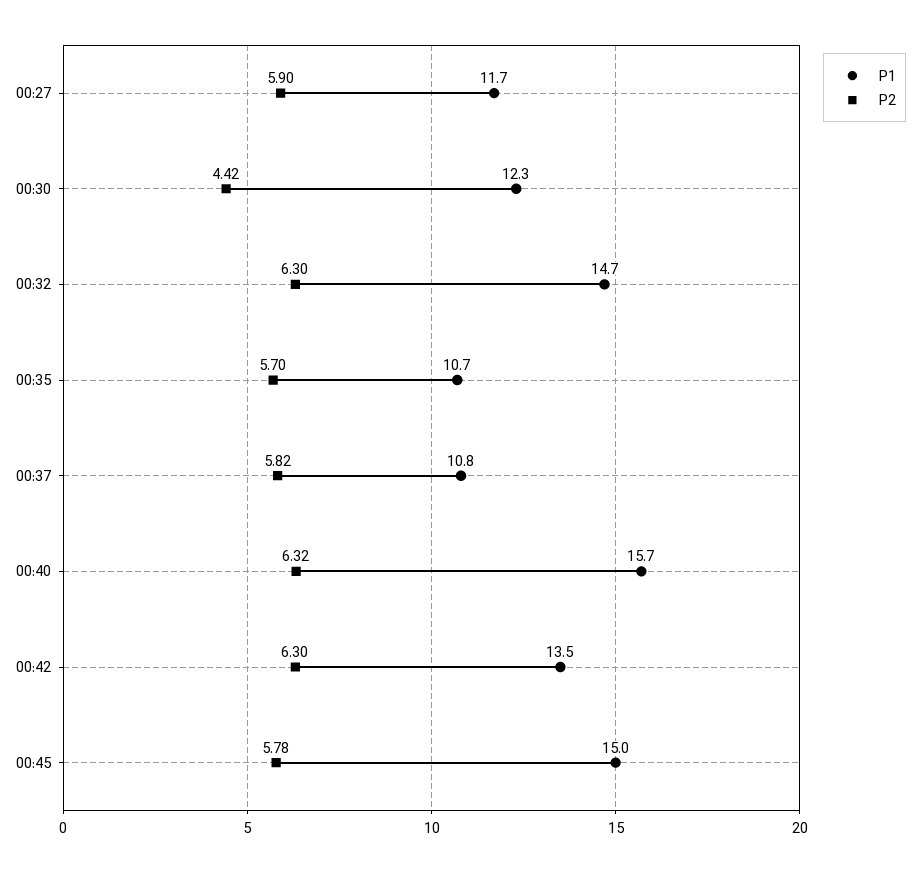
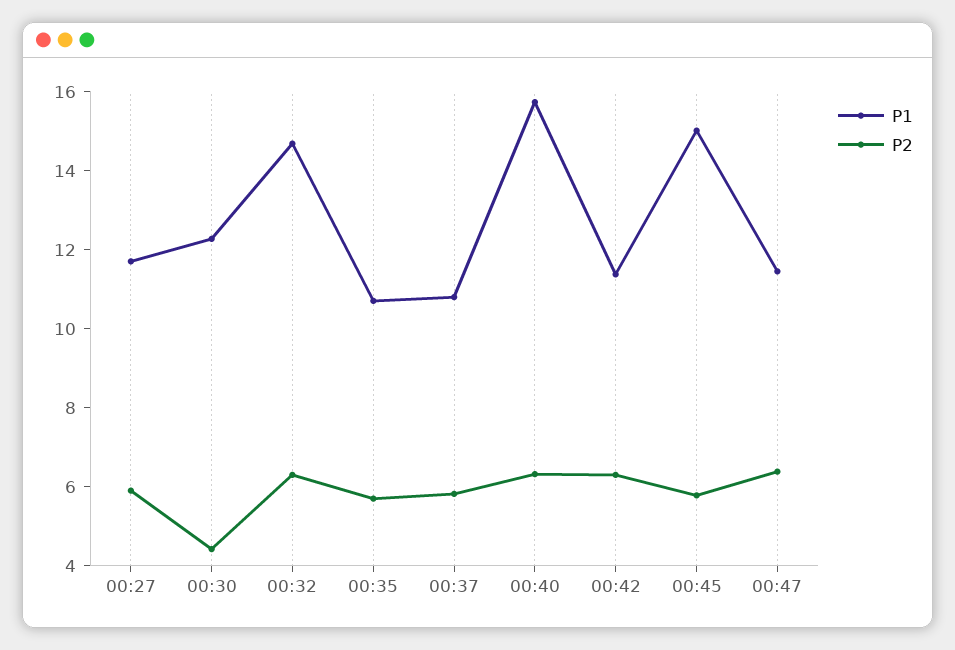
P1, 00:42: 13.5 -> 11.5
P1, 00:47: none -> 11.5
P2, 00:47: none -> 6.5

